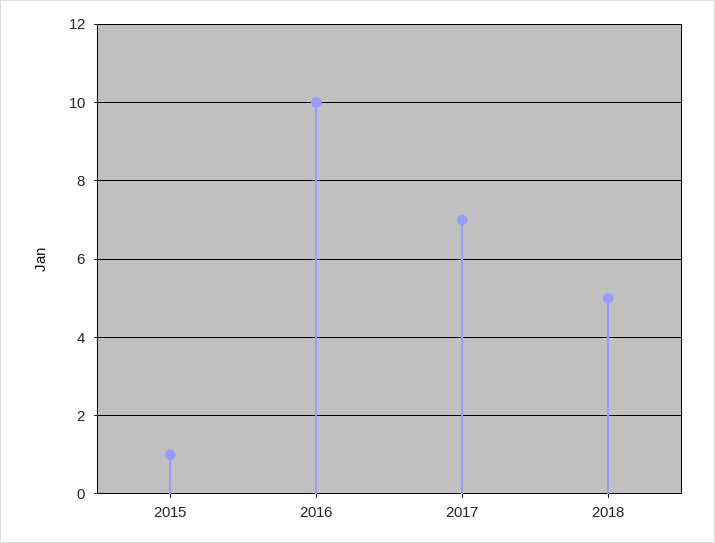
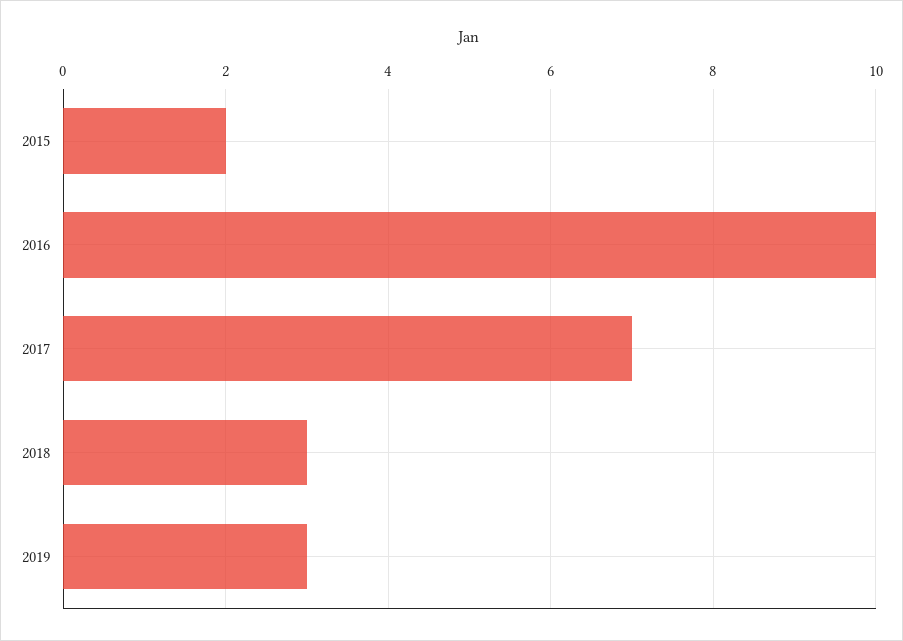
2015: 1 -> 2
2018: 5 -> 3
2019: none -> 3

